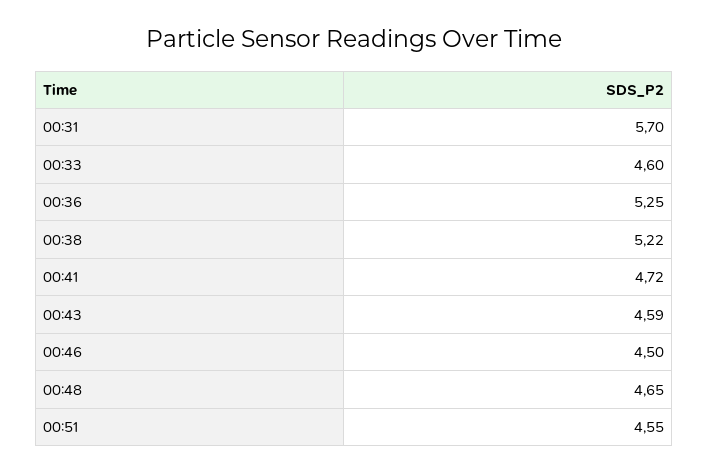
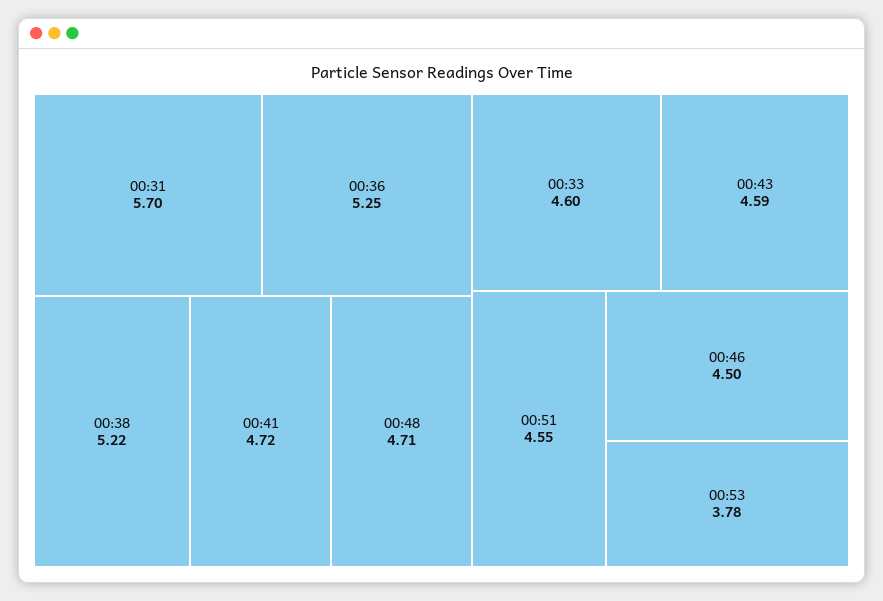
00:48: 4.65 -> 4.71
00:53: none -> 3.78

